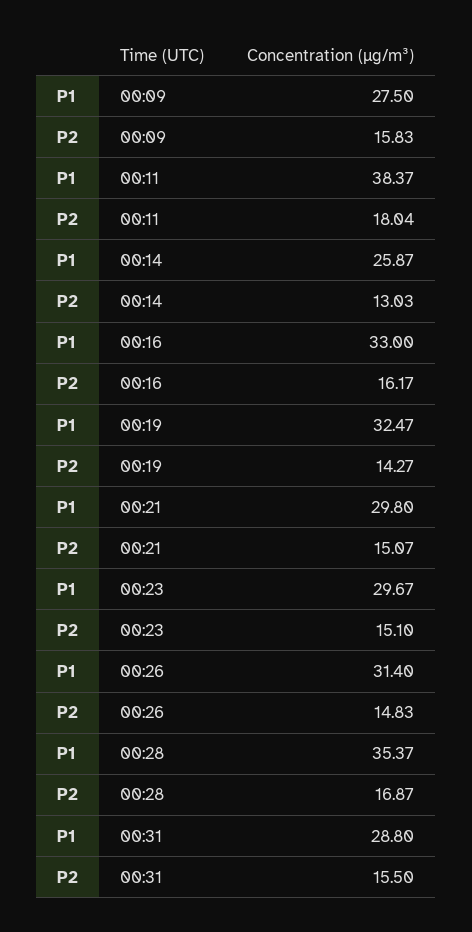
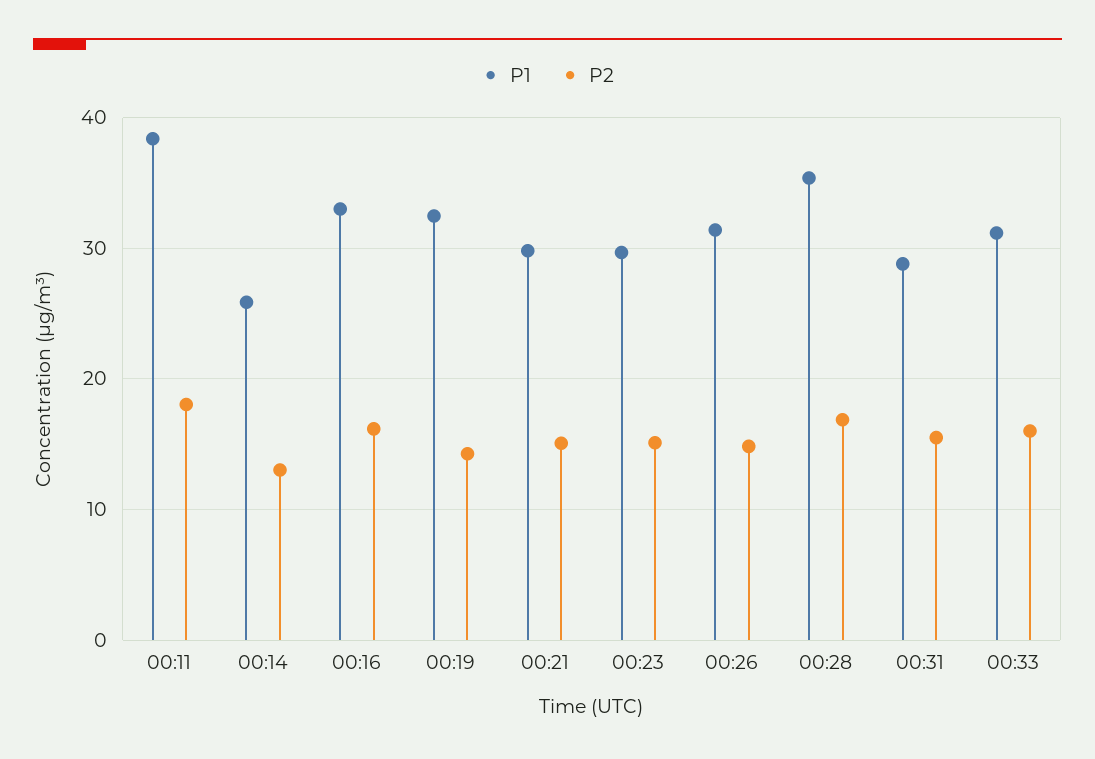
P1, 00:09: 27.5 -> none
P2, 00:09: 15.83 -> none
P1, 00:33: none -> 31
P2, 00:33: none -> 16

